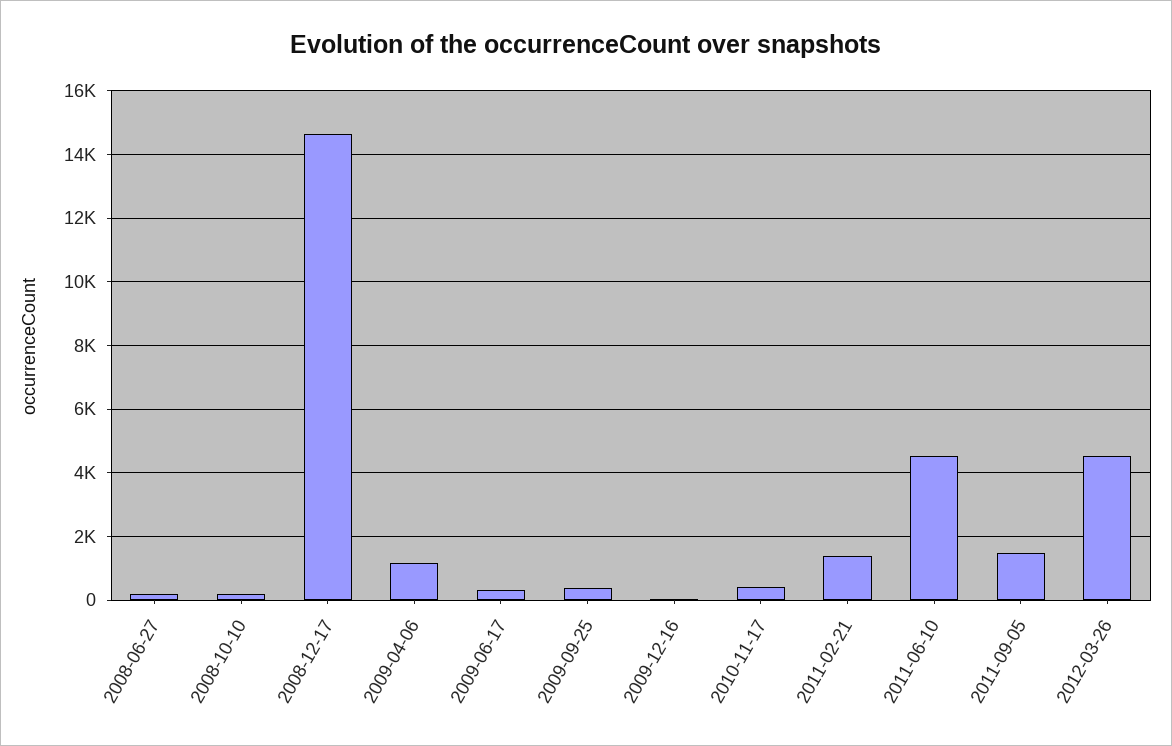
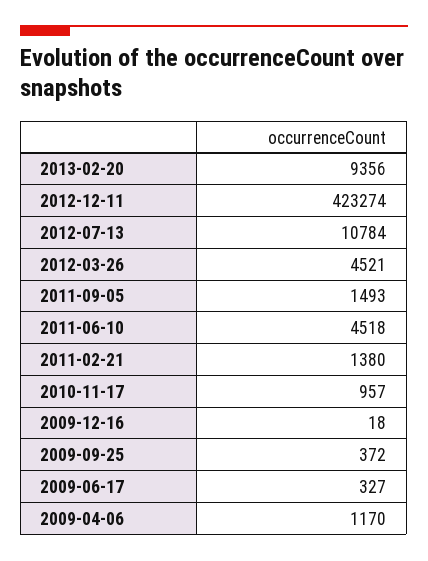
2008-06-27: 200 -> none
2008-10-10: 200 -> none
2008-12-17: 14600 -> none
2010-11-17: 400 -> 957
2013-02-20: none -> 9356
2012-12-11: none -> 423274
2012-07-13: none -> 10784

